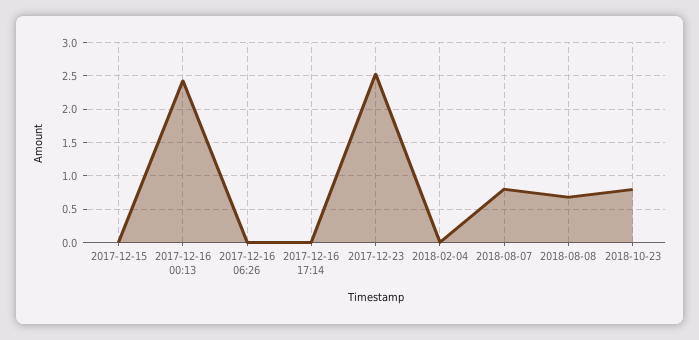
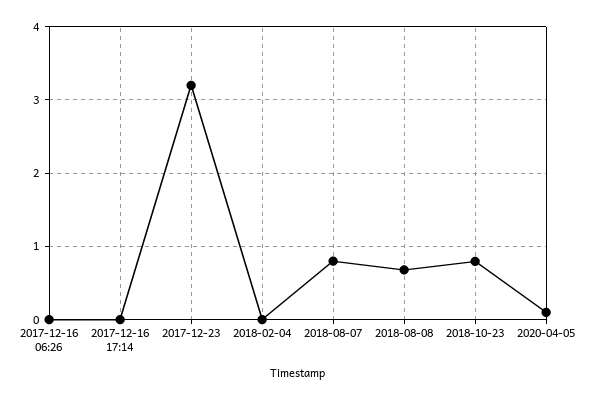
2017-12-15: 0 -> none
2017-12-16 00:13: 2.4 -> none
2017-12-23: 2.5 -> 3.2
2020-04-05: none -> 0.1

